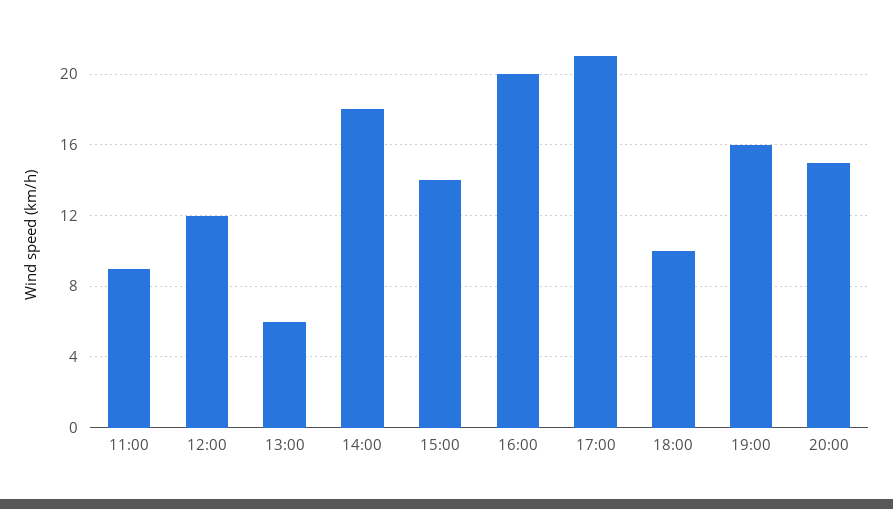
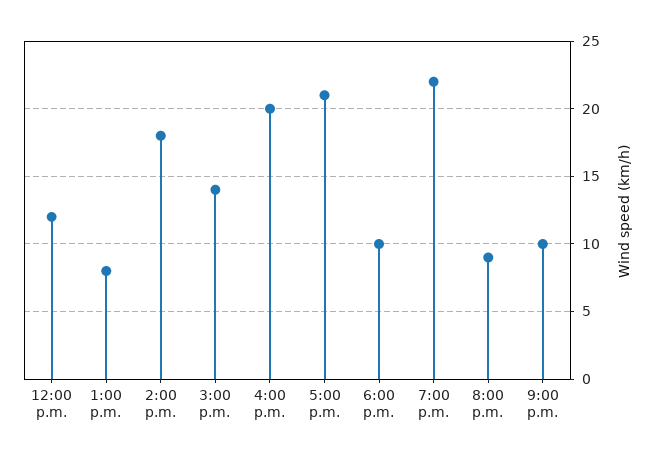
11:00: 9 -> none
13:00: 6 -> 8
19:00: 16 -> 22
20:00: 15 -> 9
9:00 p.m.: none -> 10

